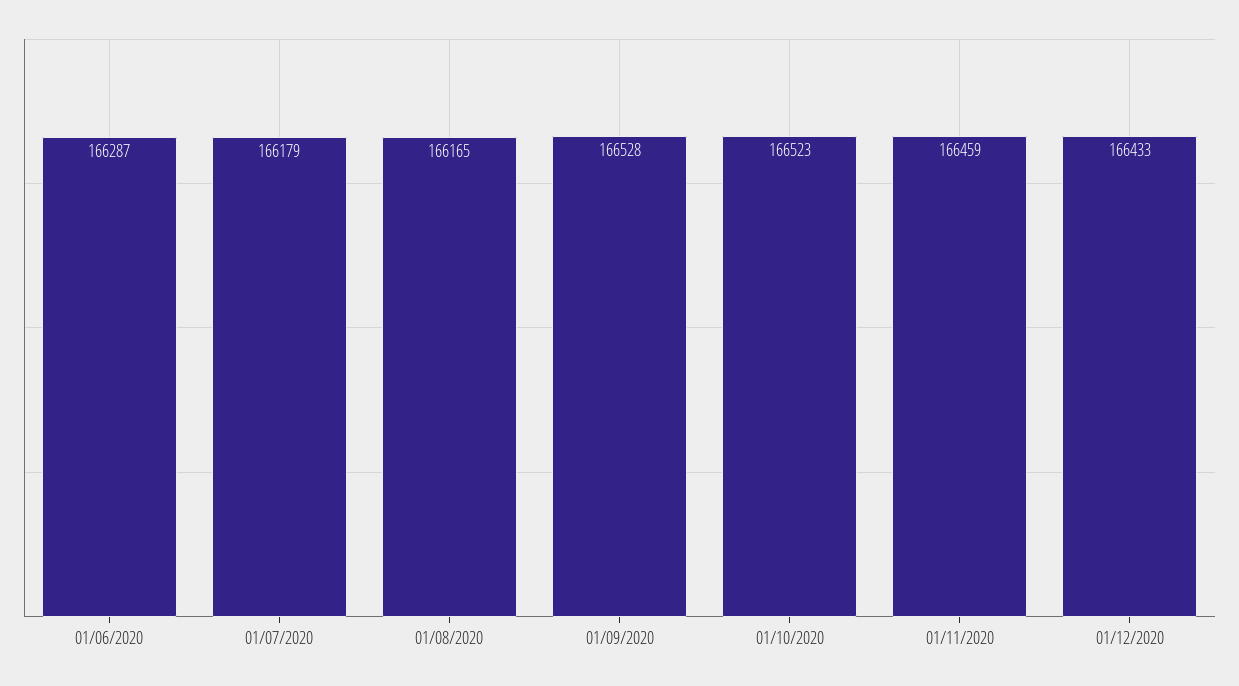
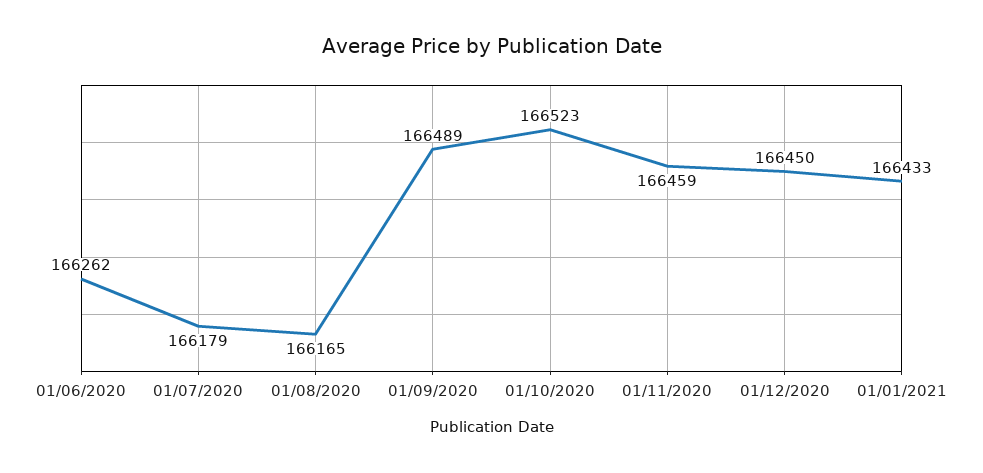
01/06/2020: 166287 -> 166262
01/09/2020: 166528 -> 166489
01/12/2020: 166433 -> 166450
01/01/2021: none -> 166433

